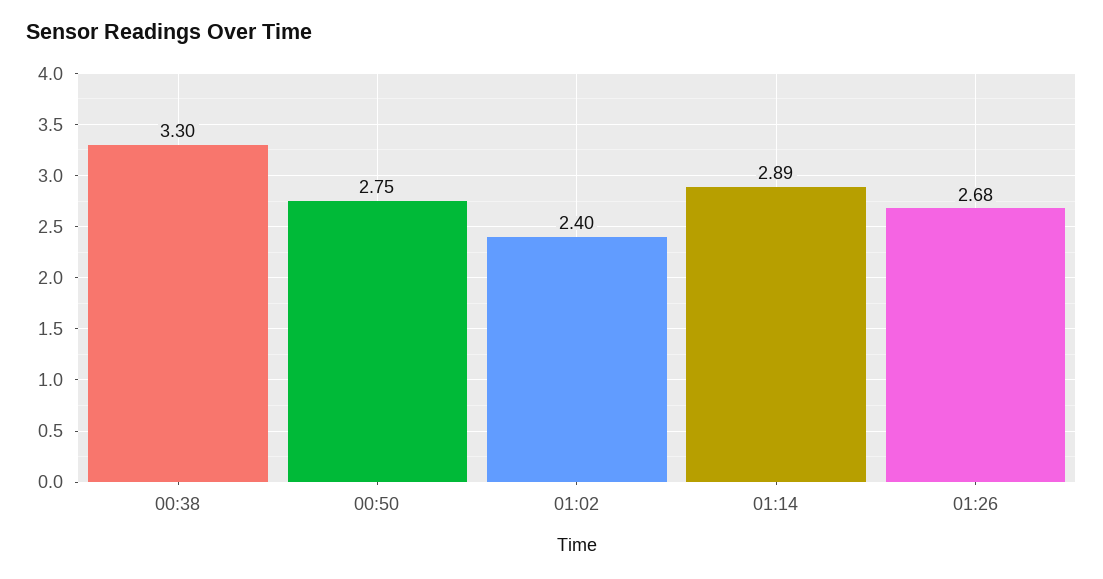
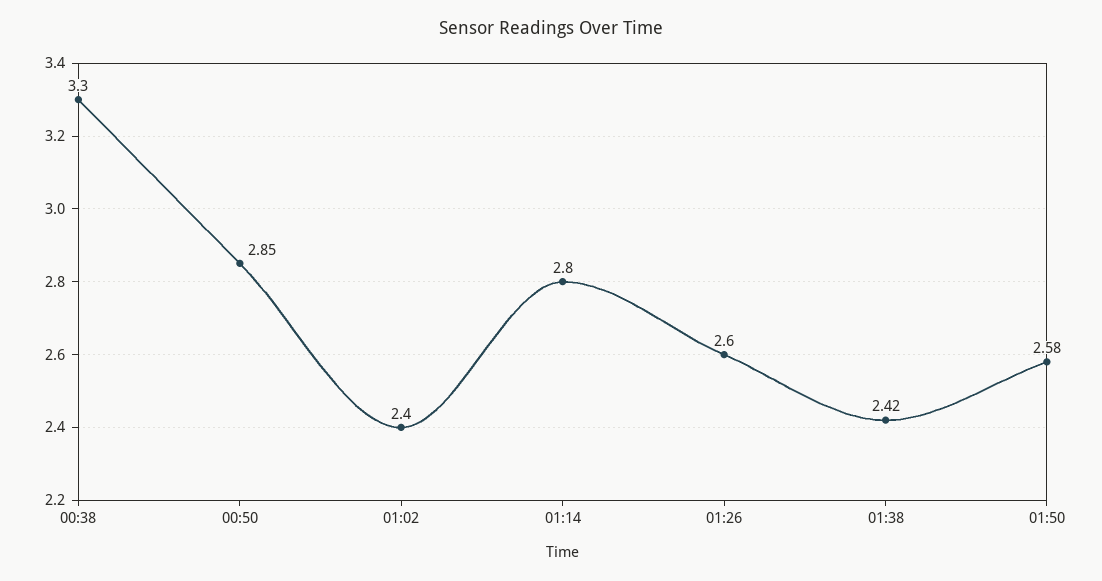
00:50: 2.75 -> 2.85
01:14: 2.89 -> 2.8
01:26: 2.68 -> 2.6
01:38: none -> 2.42
01:50: none -> 2.58

